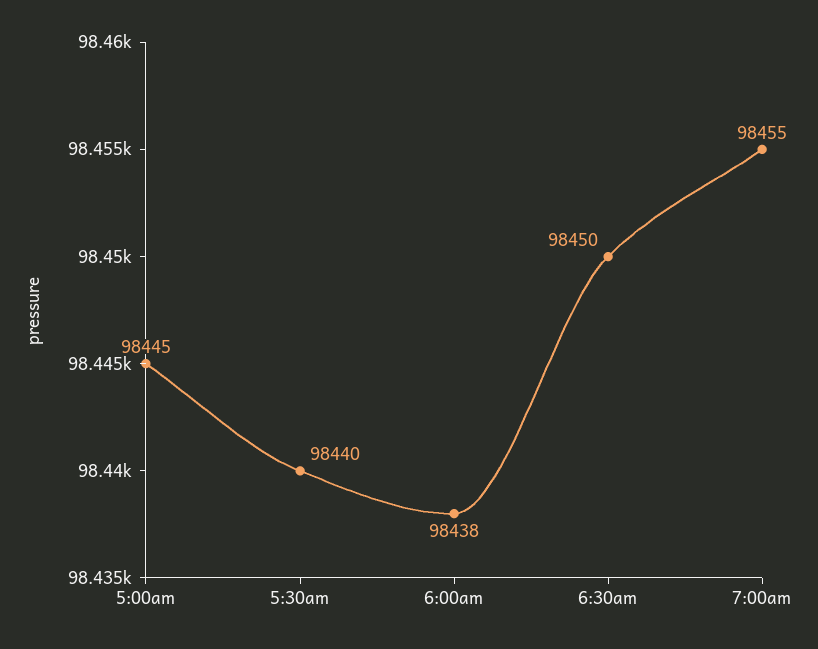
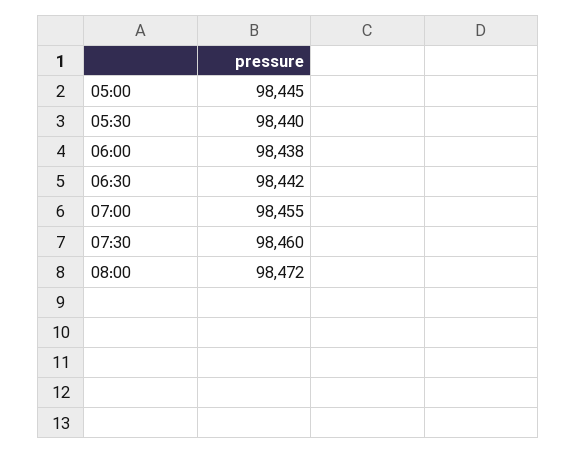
6:30am: 98450 -> 98442
07:30: none -> 98460
08:00: none -> 98472

